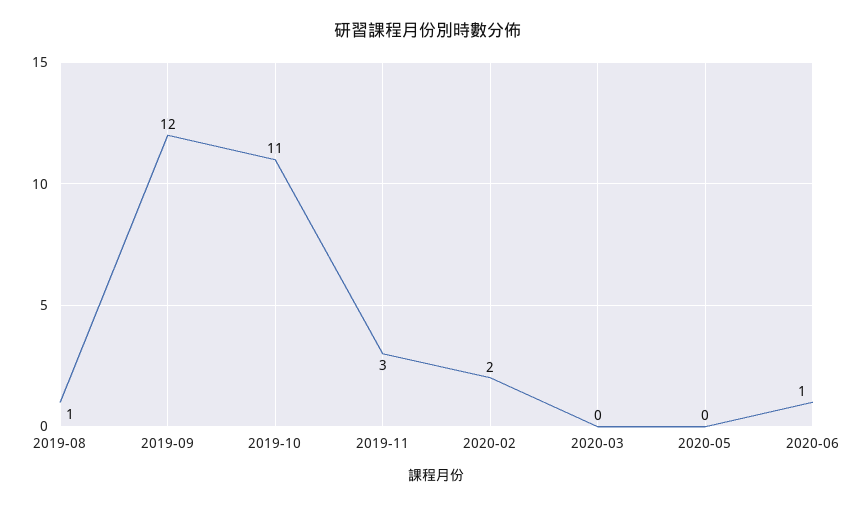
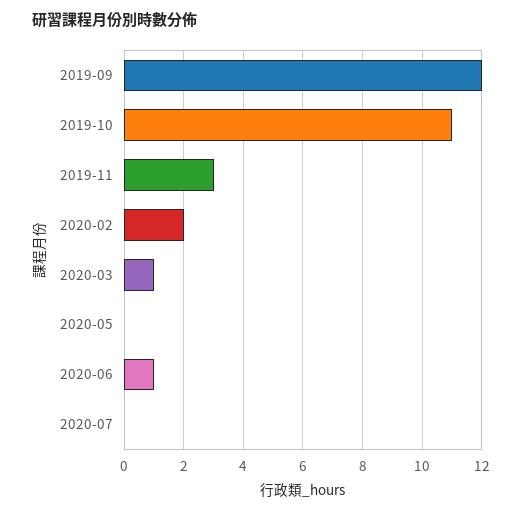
2019-08: 1 -> none
2020-03: 0 -> 1
2020-07: none -> 0

